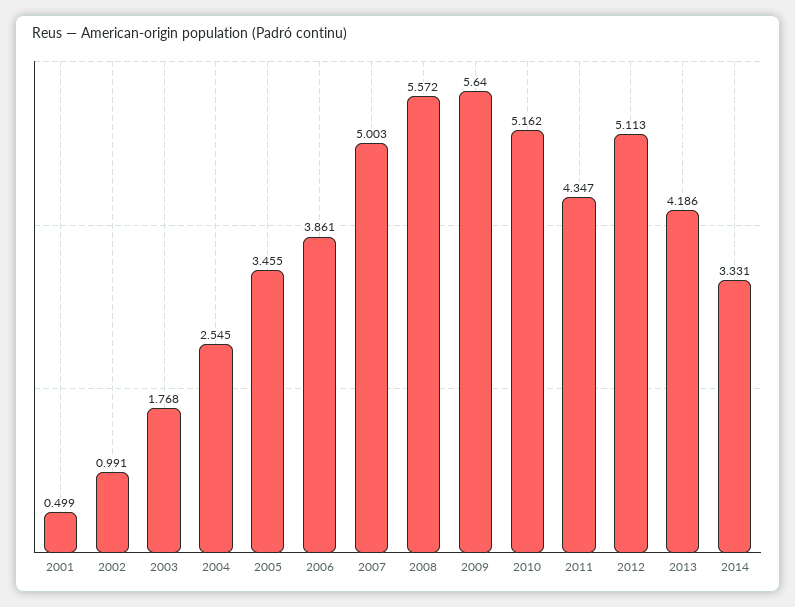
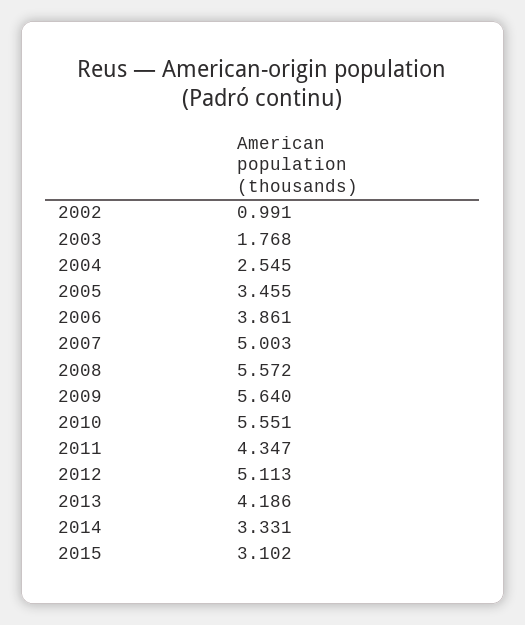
2001: 0.499 -> none
2010: 5.162 -> 5.551
2015: none -> 3.102

